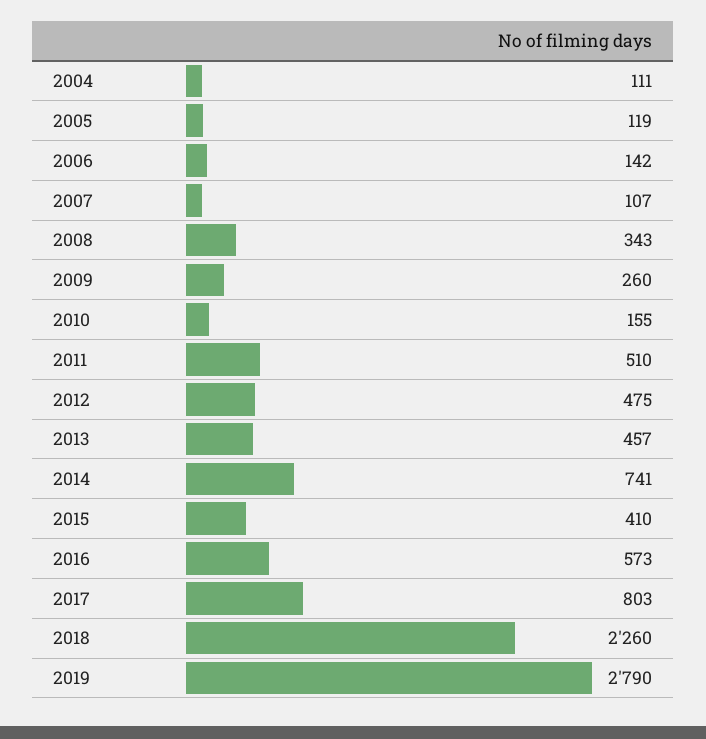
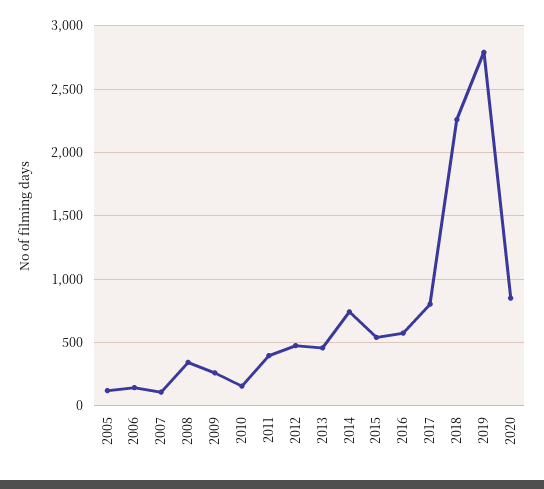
2004: 111 -> none
2011: 510 -> 400
2015: 410 -> 550
2020: none -> 850

